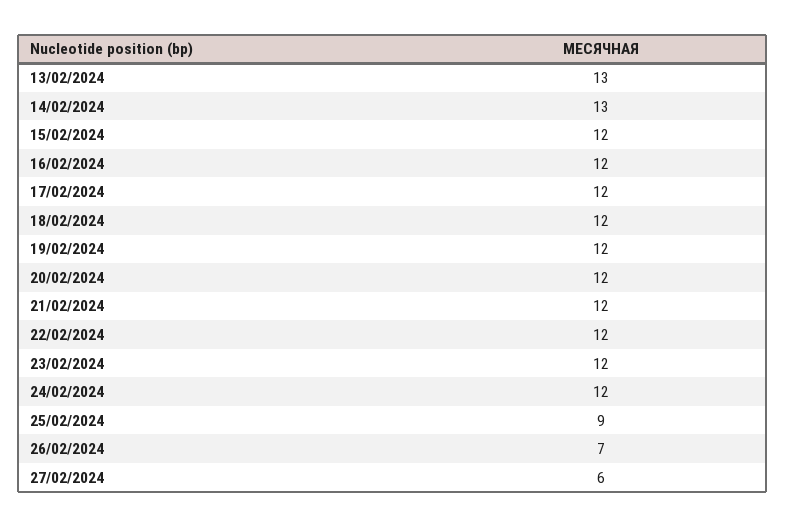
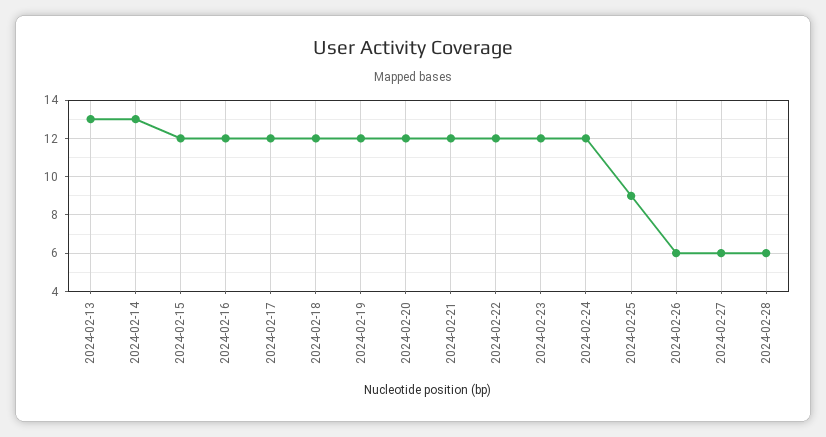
26/02/2024: 7 -> 6
2024-02-28: none -> 6

